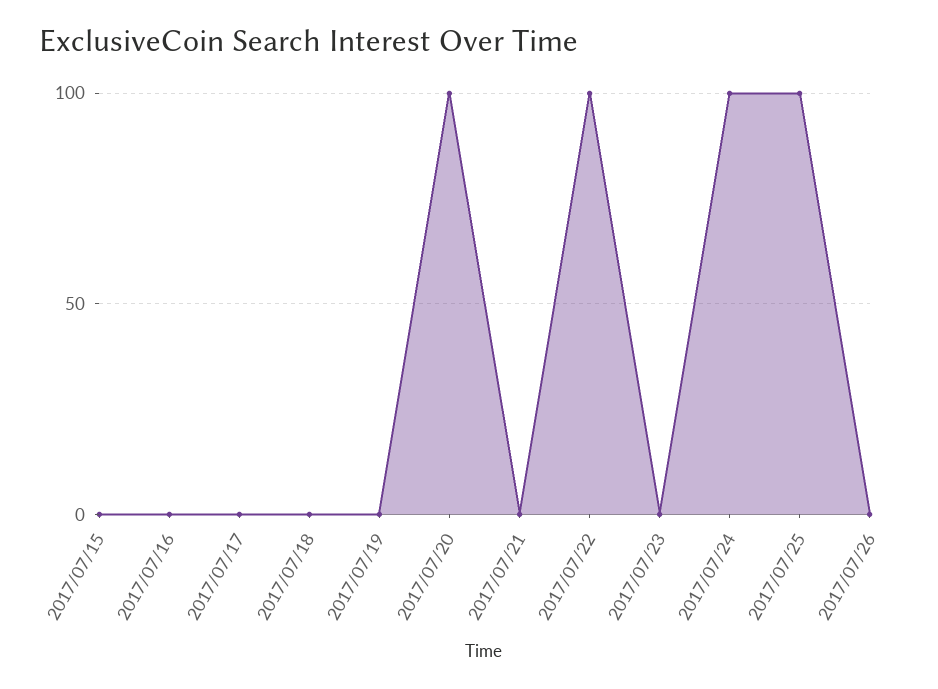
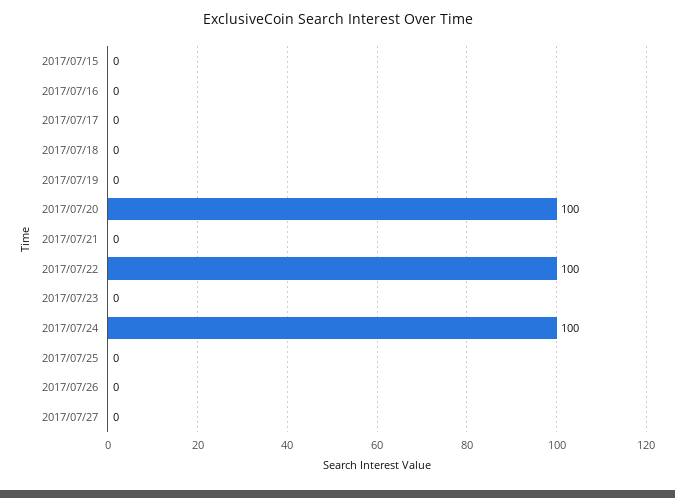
2017/07/25: 100 -> 0
2017/07/27: none -> 0

